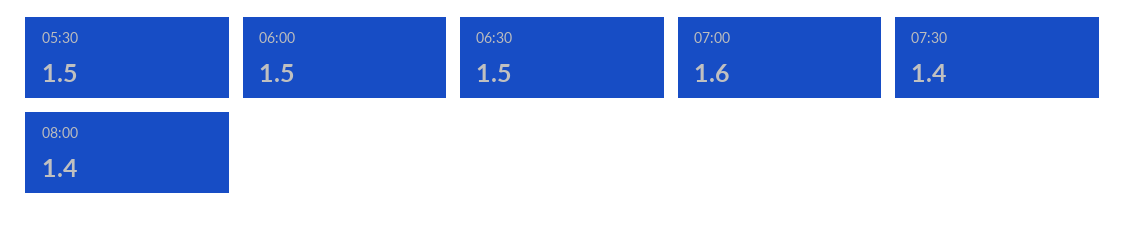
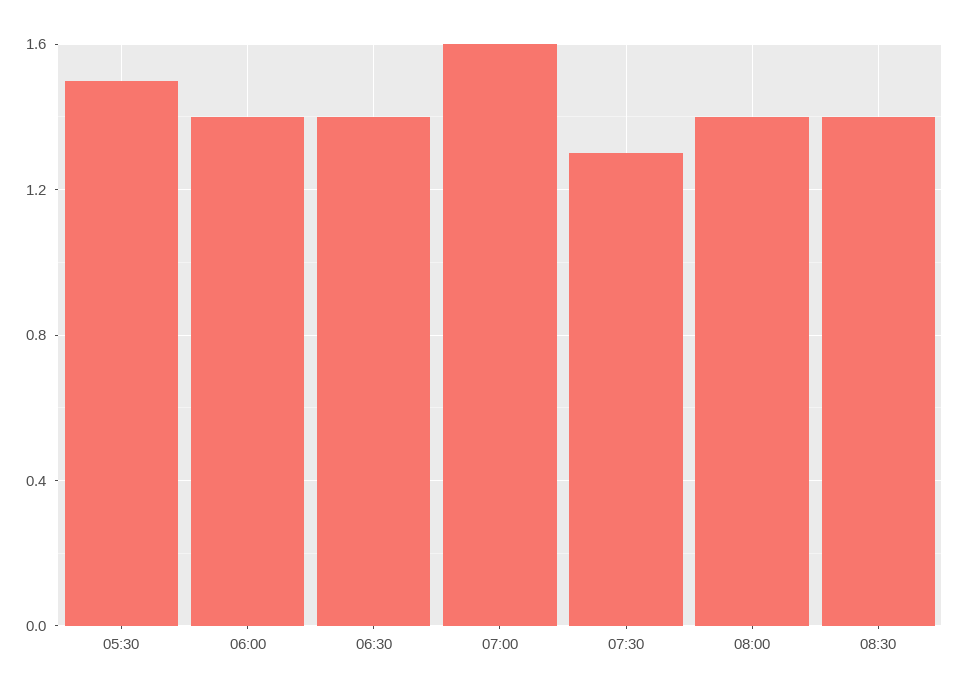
06:00: 1.5 -> 1.4
06:30: 1.5 -> 1.4
07:30: 1.4 -> 1.3
08:30: none -> 1.4

